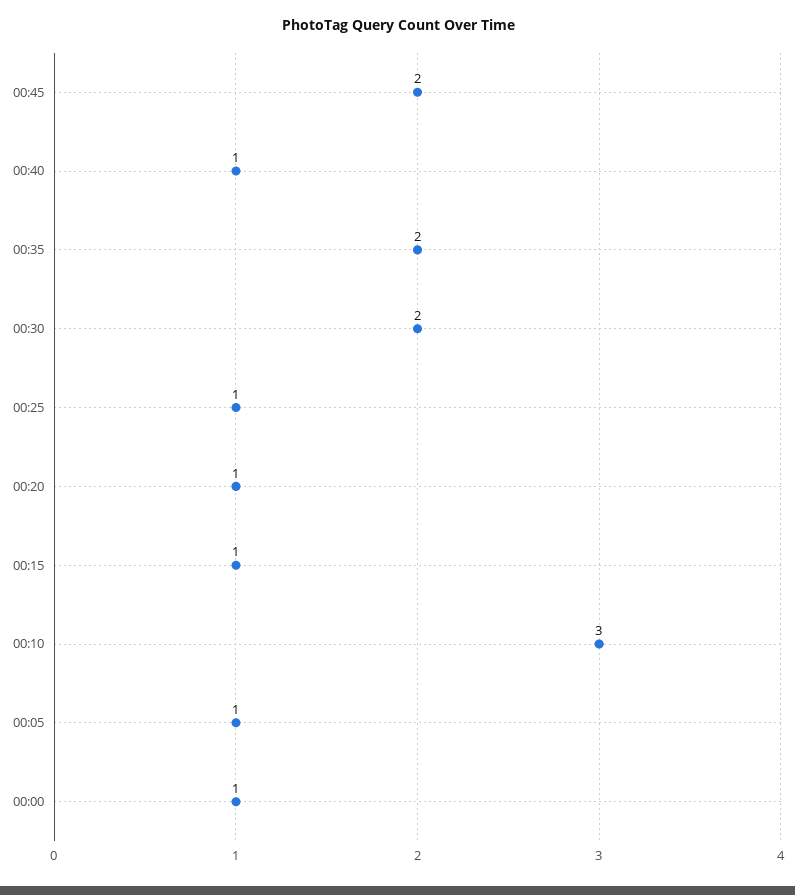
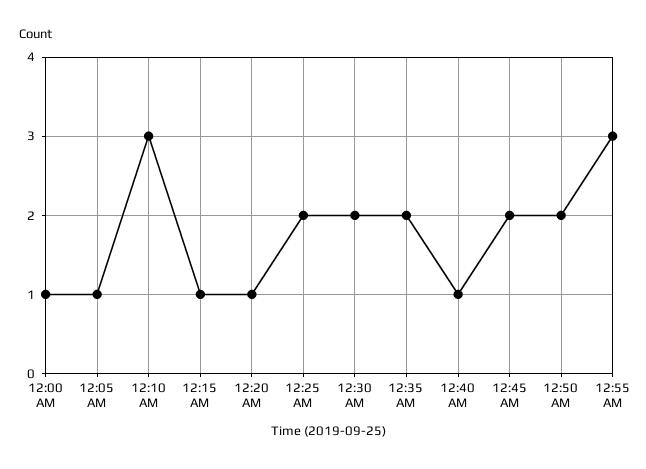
00:25: 1 -> 2
12:50 AM: none -> 2
12:55 AM: none -> 3

